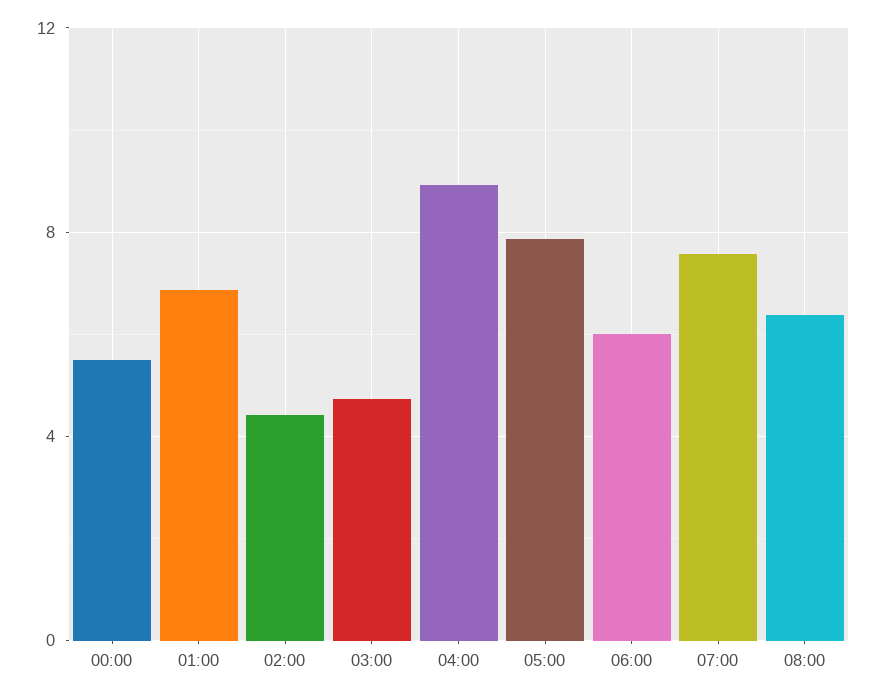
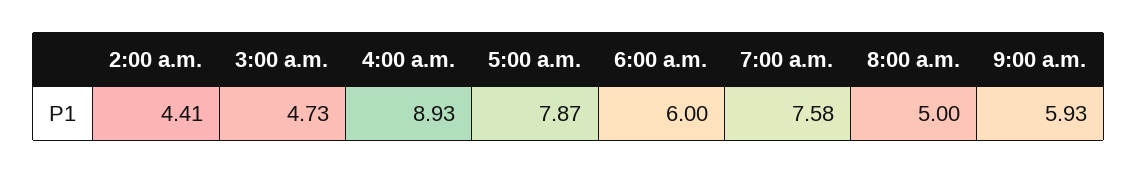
00:00: 5.5 -> none
01:00: 7 -> none
08:00: 6.5 -> 5
9:00 a.m.: none -> 5.93

